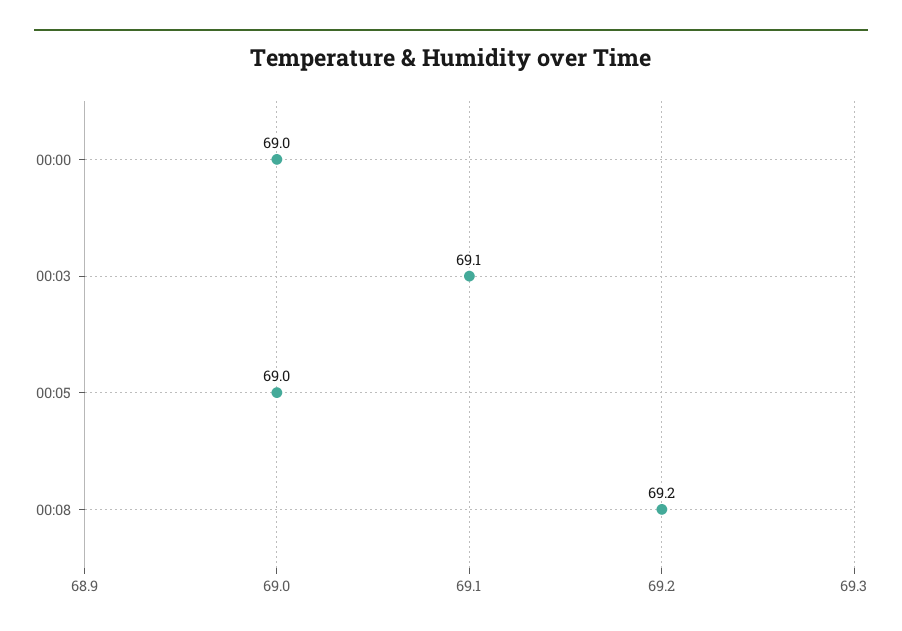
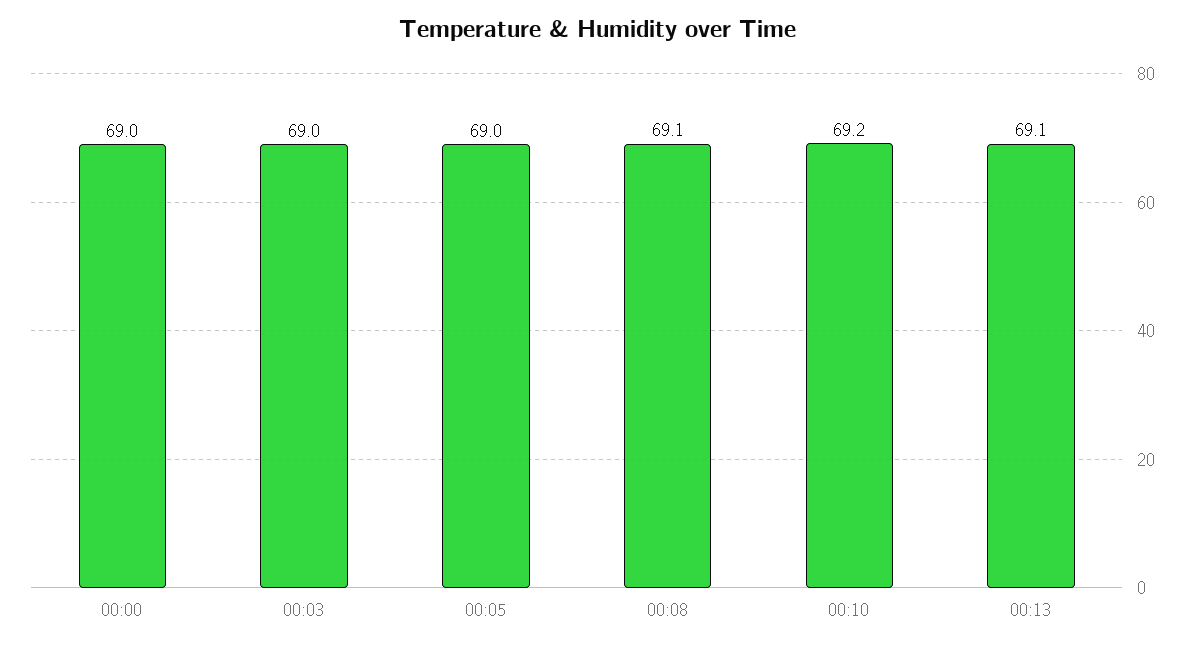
00:03: 69.1 -> 69
00:08: 69.2 -> 69.1
00:10: none -> 69.2
00:13: none -> 69.1

